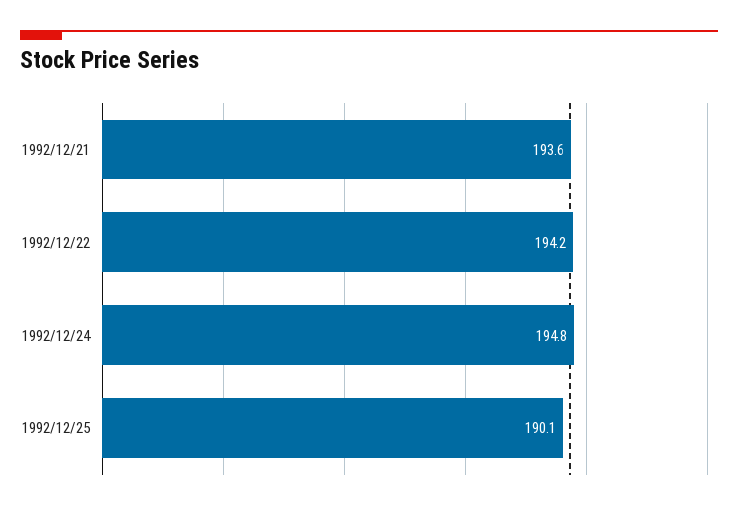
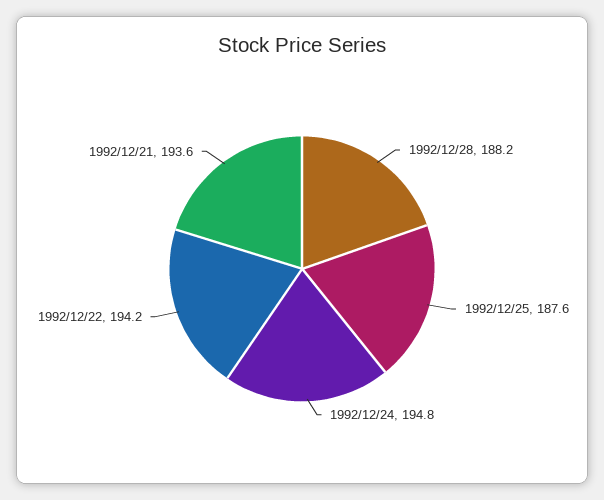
1992/12/25: 190.1 -> 187.6
1992/12/28: none -> 188.2

